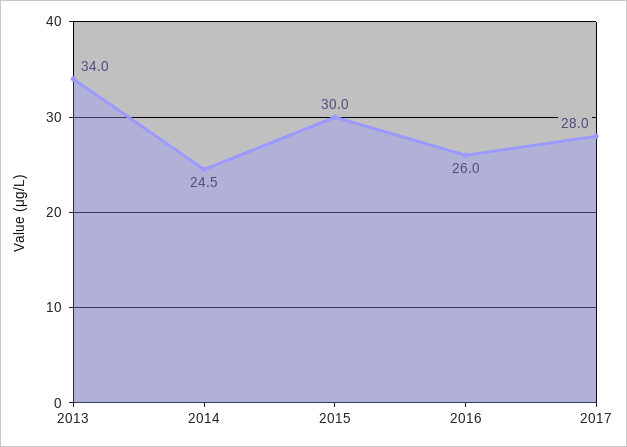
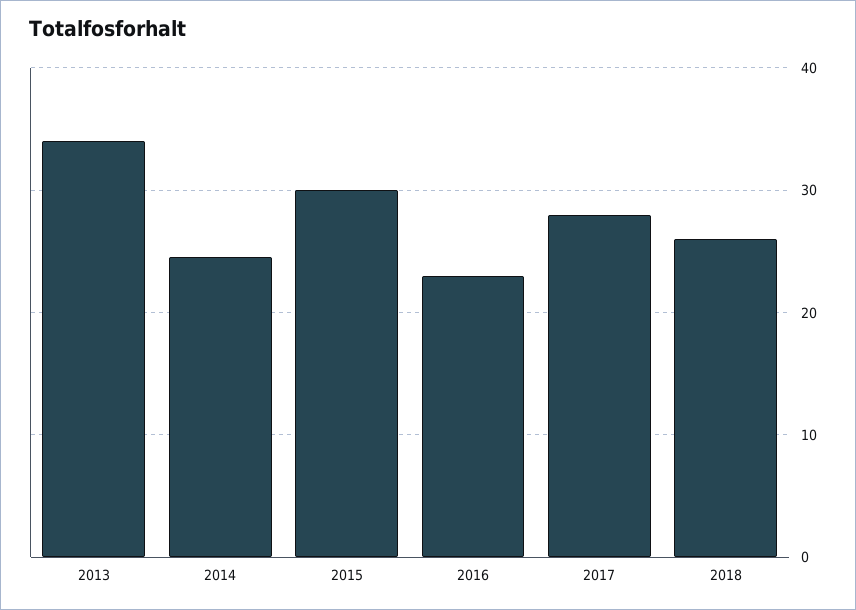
2016: 26 -> 23
2018: none -> 26

